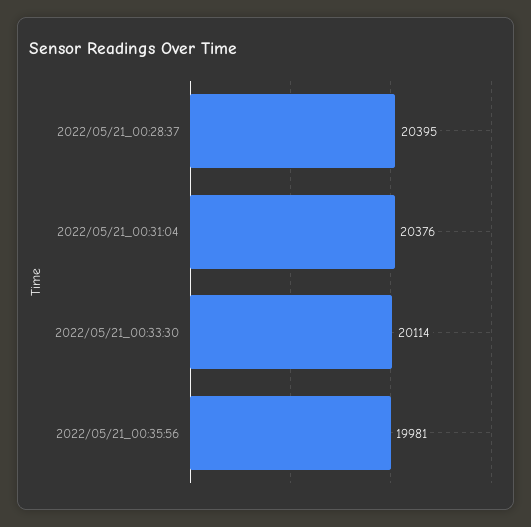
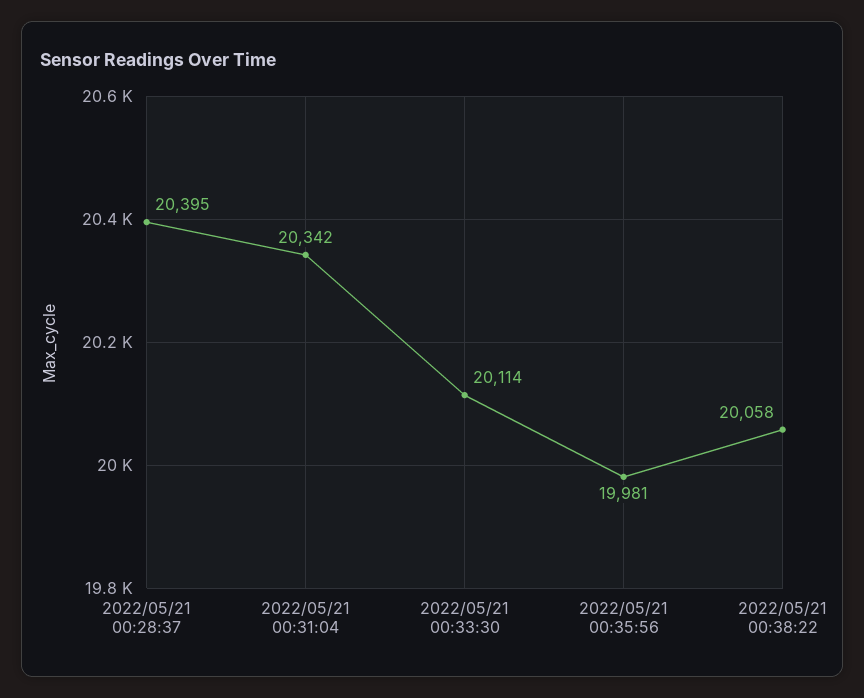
2022/05/21_00:31:04: 20376 -> 20342
2022/05/21 00:38:22: none -> 20058

